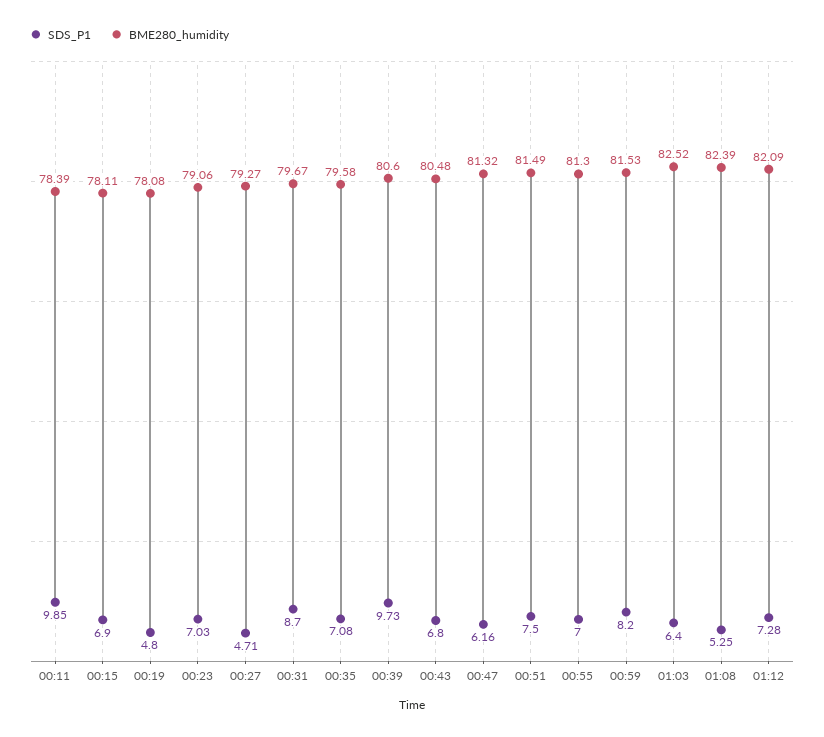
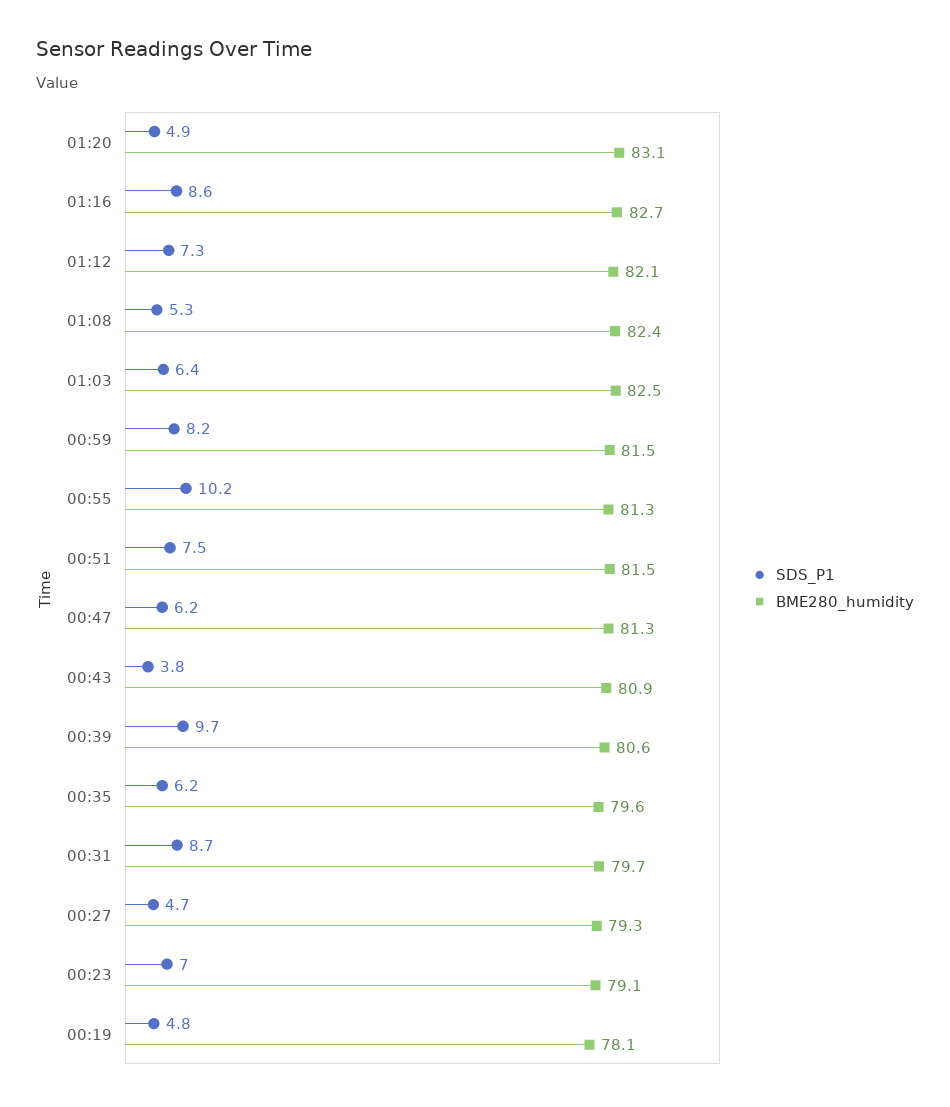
SDS_P1, 00:11: 9.85 -> none
BME280_humidity, 00:11: 78.39 -> none
SDS_P1, 00:15: 6.9 -> none
BME280_humidity, 00:15: 78.11 -> none
SDS_P1, 00:35: 7.08 -> 6.2
SDS_P1, 00:43: 6.8 -> 3.8
BME280_humidity, 00:43: 80.48 -> 80.9
SDS_P1, 00:55: 7 -> 10.2
SDS_P1, 01:20: none -> 4.9
BME280_humidity, 01:20: none -> 83.1
SDS_P1, 01:16: none -> 8.6
BME280_humidity, 01:16: none -> 82.7

